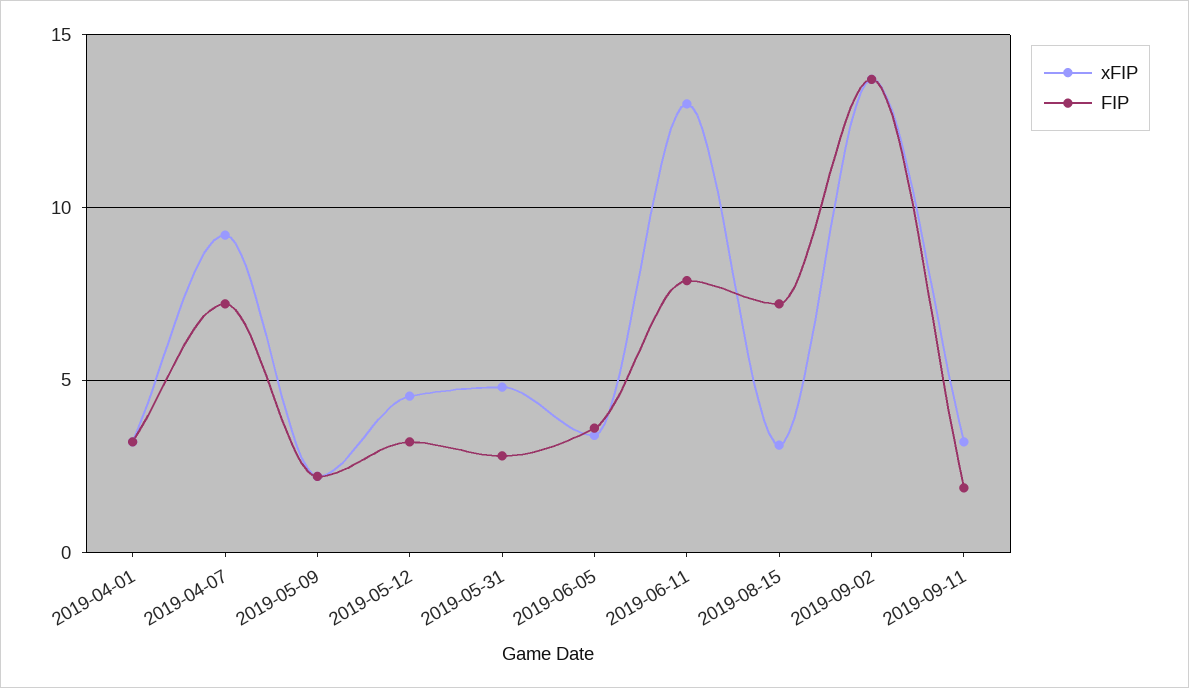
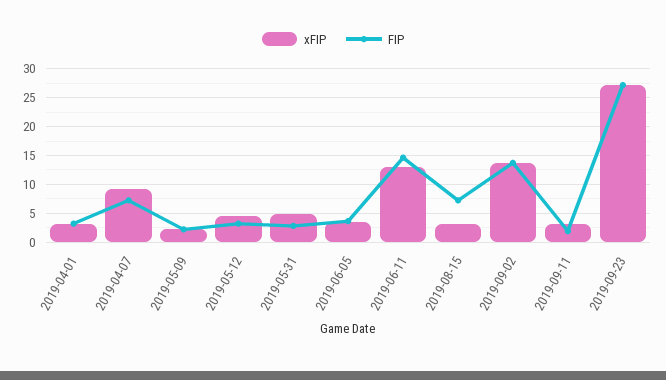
FIP, 2019-06-11: 8 -> 15
xFIP, 2019-09-23: none -> 27.5
FIP, 2019-09-23: none -> 27.5

